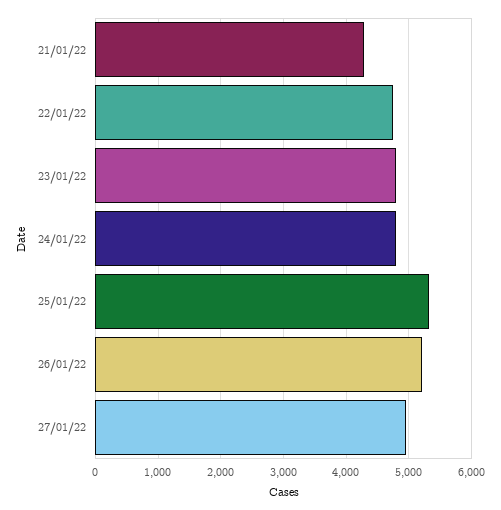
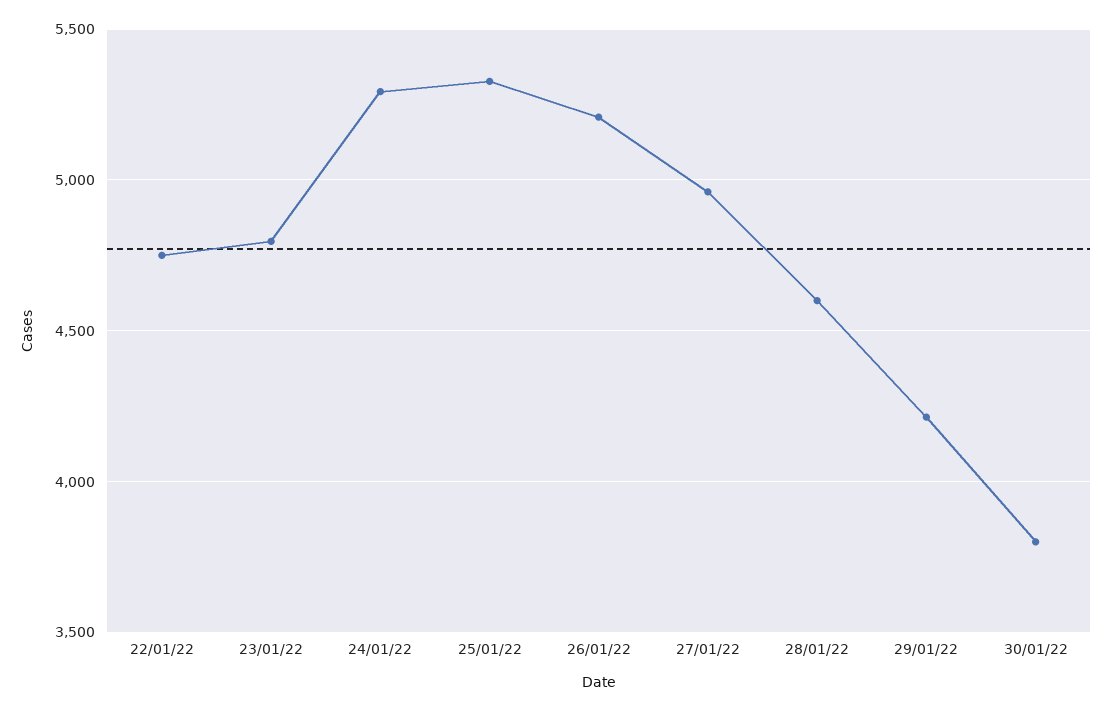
21/01/22: 4300 -> none
24/01/22: 4800 -> 5300
28/01/22: none -> 4600
29/01/22: none -> 4200
30/01/22: none -> 3800

